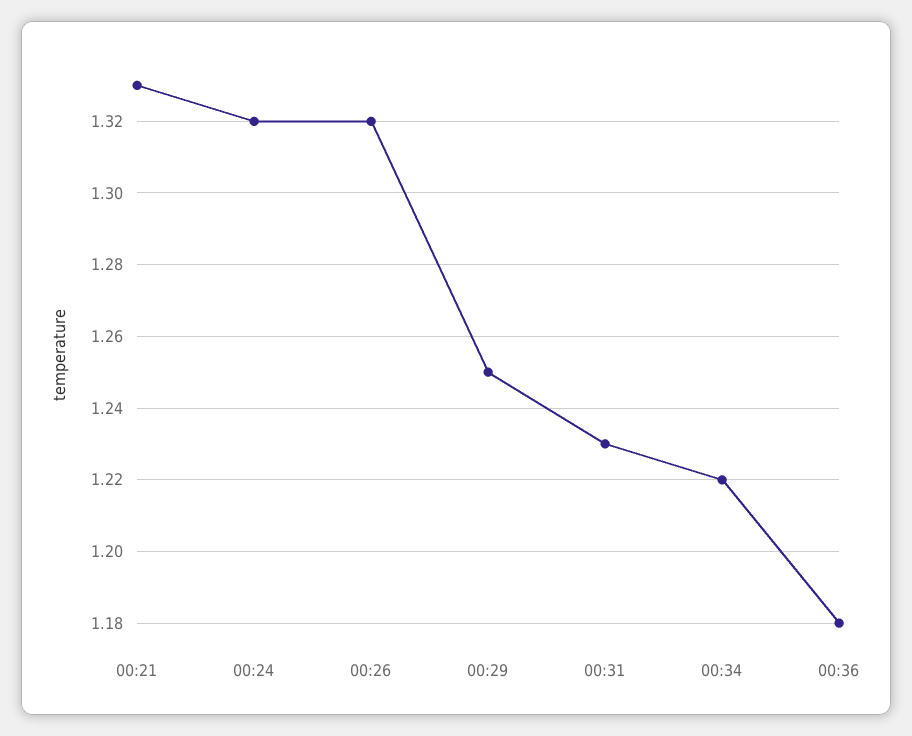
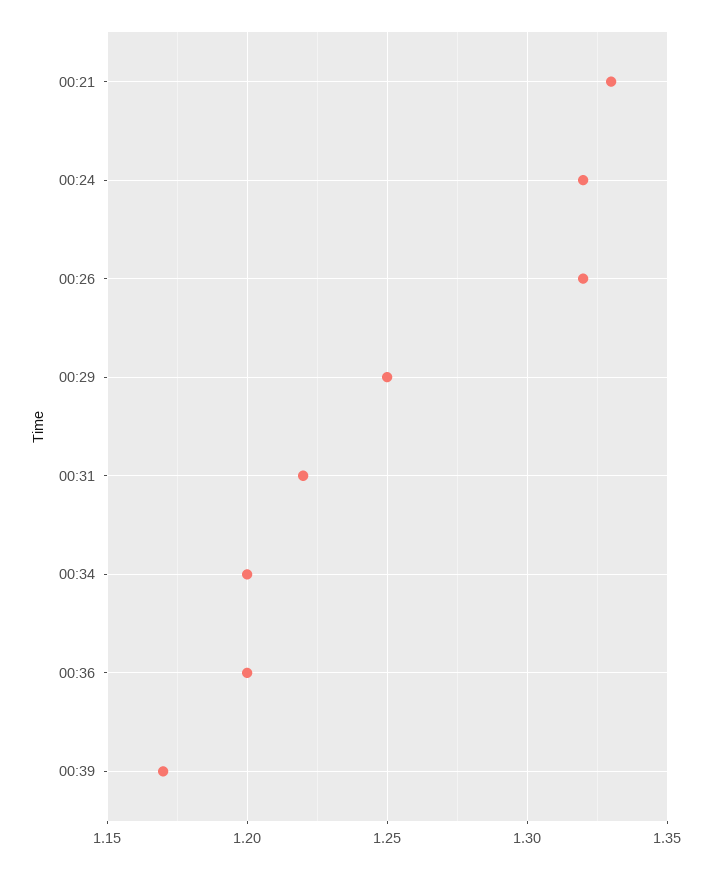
00:31: 1.23 -> 1.22
00:34: 1.22 -> 1.2
00:36: 1.18 -> 1.2
00:39: none -> 1.17

